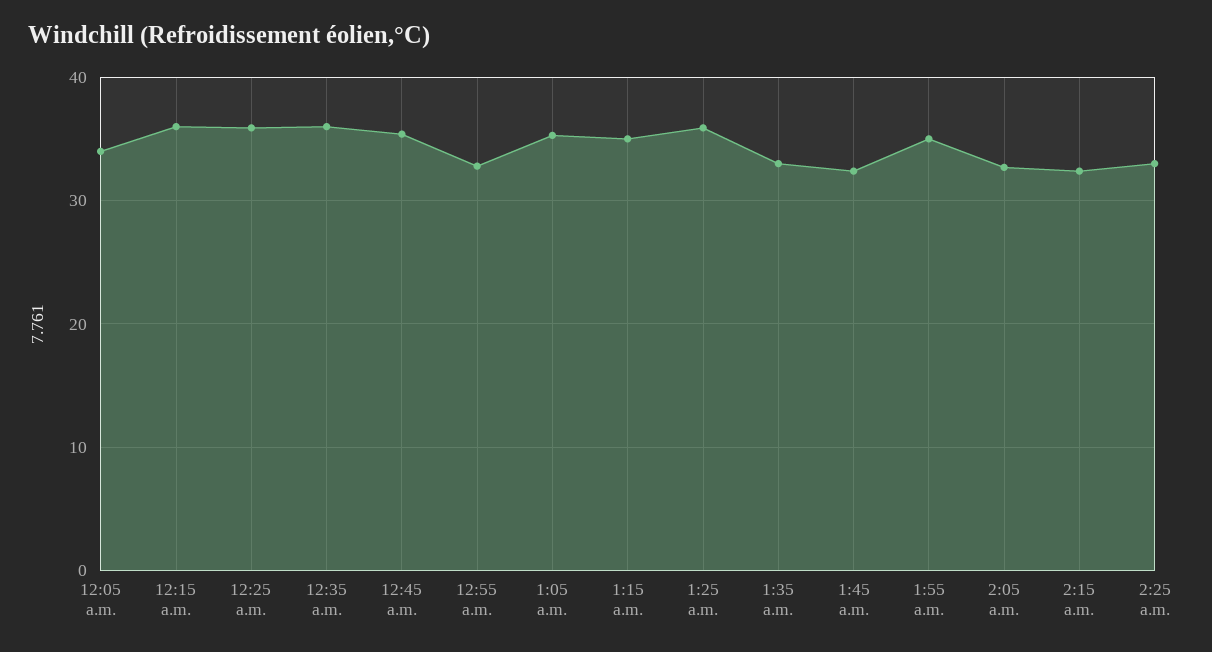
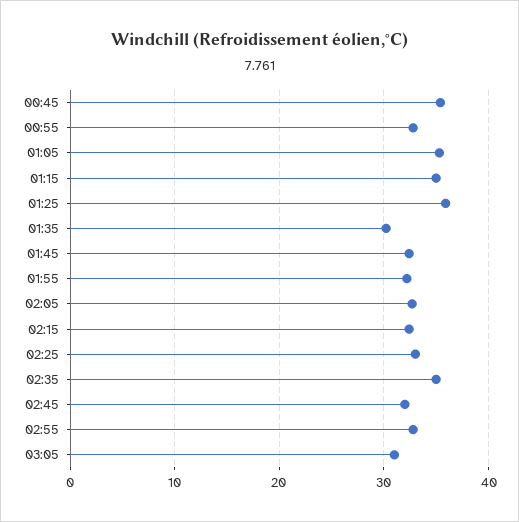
12:05 a.m.: 34 -> none
12:15 a.m.: 36 -> none
12:25 a.m.: 36 -> none
12:35 a.m.: 36 -> none
1:35 a.m.: 33 -> 30
1:55 a.m.: 35 -> 32
02:35: none -> 35
02:45: none -> 32
02:55: none -> 33
03:05: none -> 31

